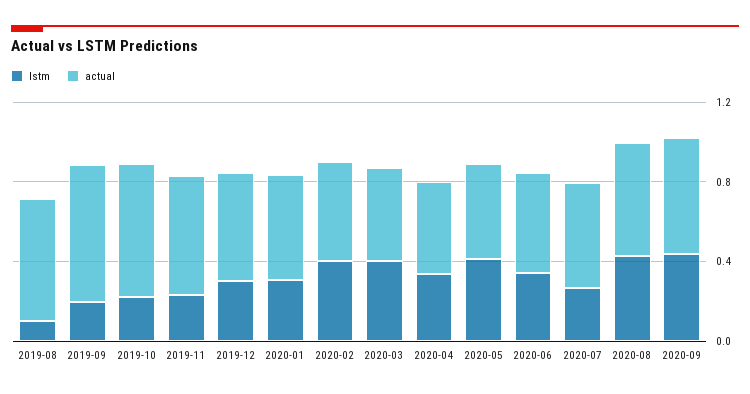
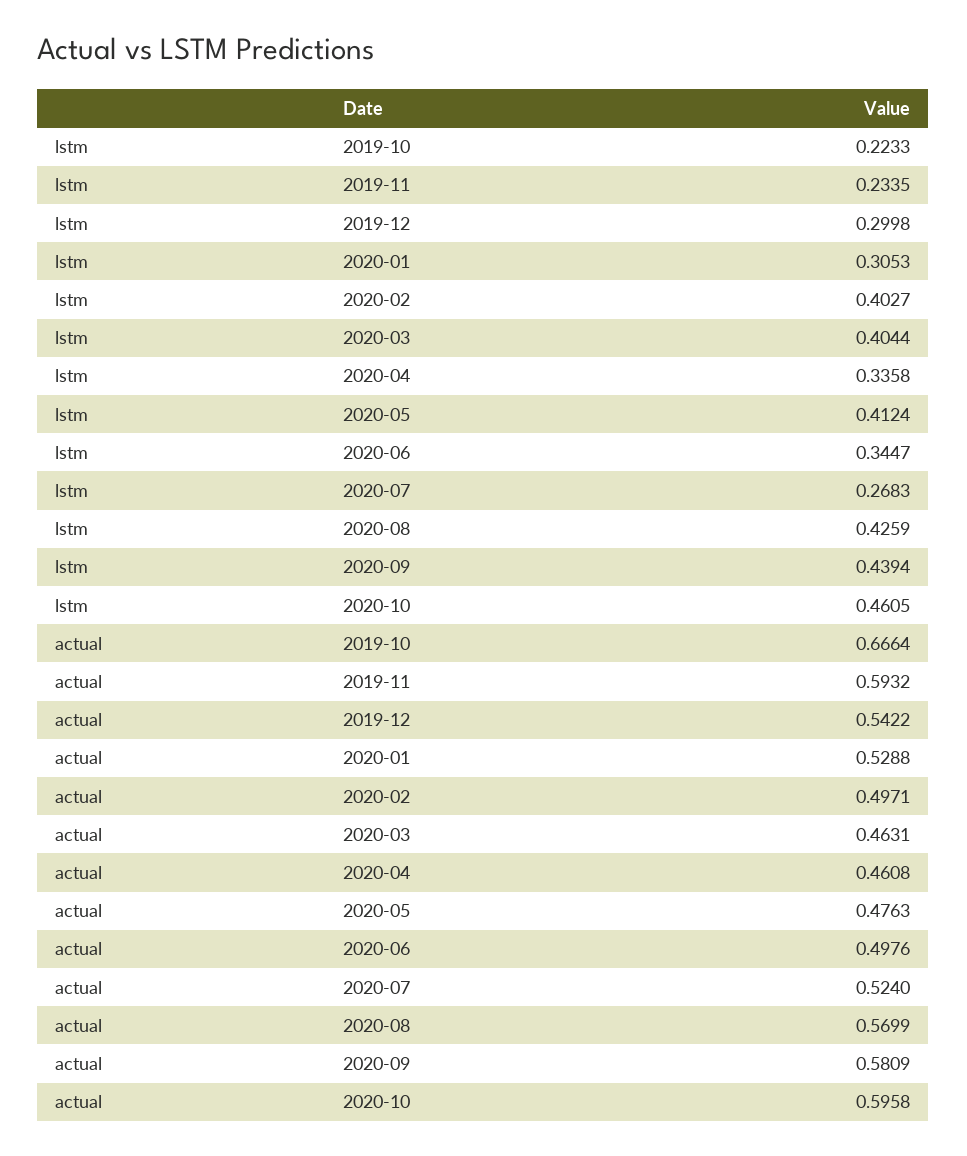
lstm, 2019-08: 0.1 -> none
actual, 2019-08: 0.6 -> none
lstm, 2019-09: 0.2 -> none
actual, 2019-09: 0.7 -> none
lstm, 2020-10: none -> 0.4605
actual, 2020-10: none -> 0.5958

